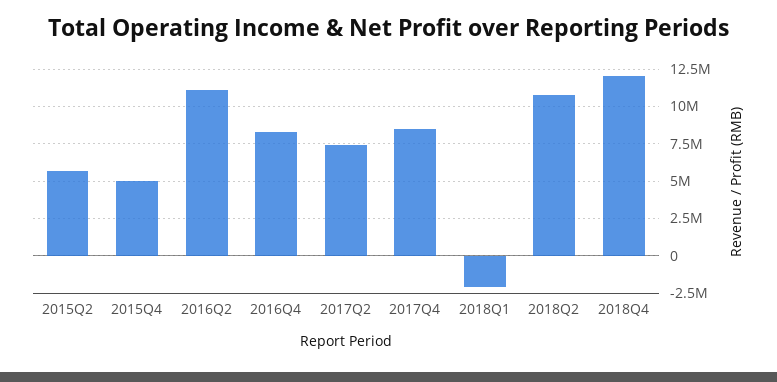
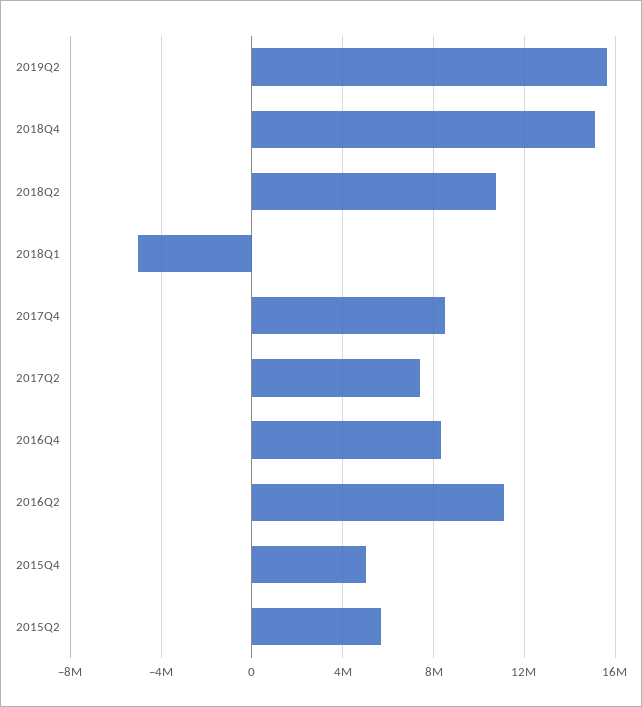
2018Q1: -2000000 -> -5000000
2018Q4: 12000000 -> 15000000
2019Q2: none -> 15500000

